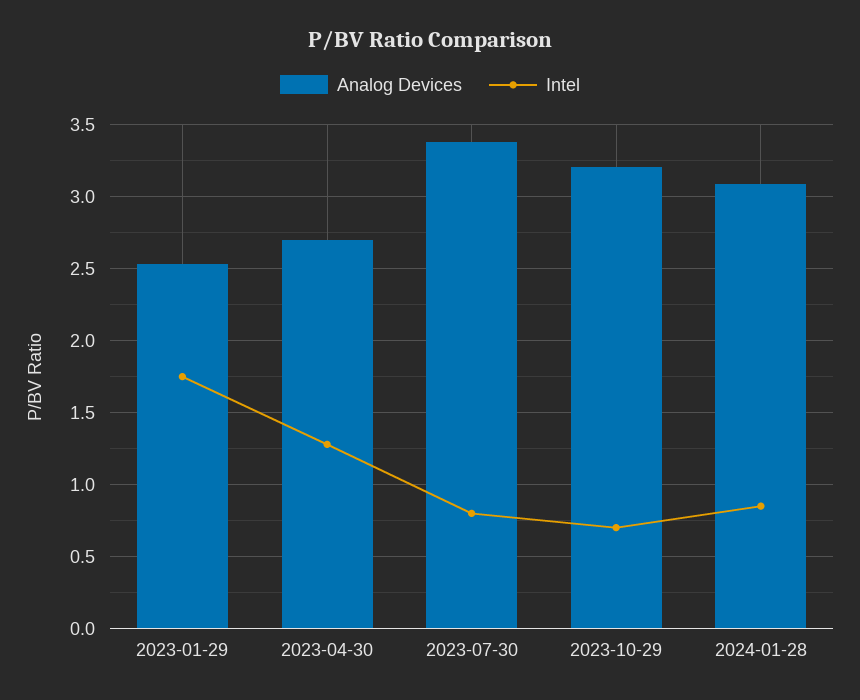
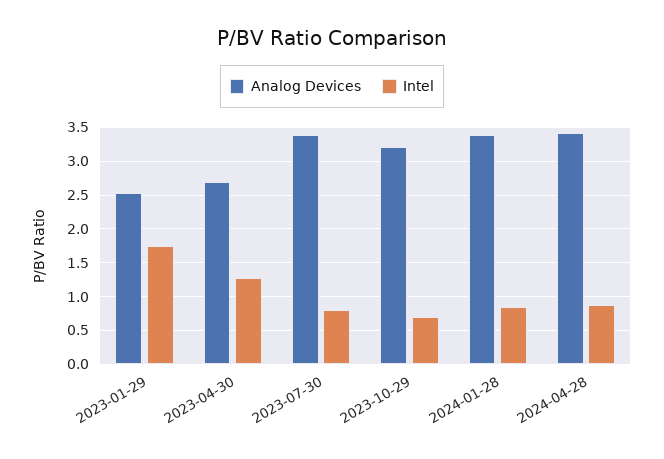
Analog Devices, 2024-01-28: 3.1 -> 3.4
Analog Devices, 2024-04-28: none -> 3.4
Intel, 2024-04-28: none -> 0.9

